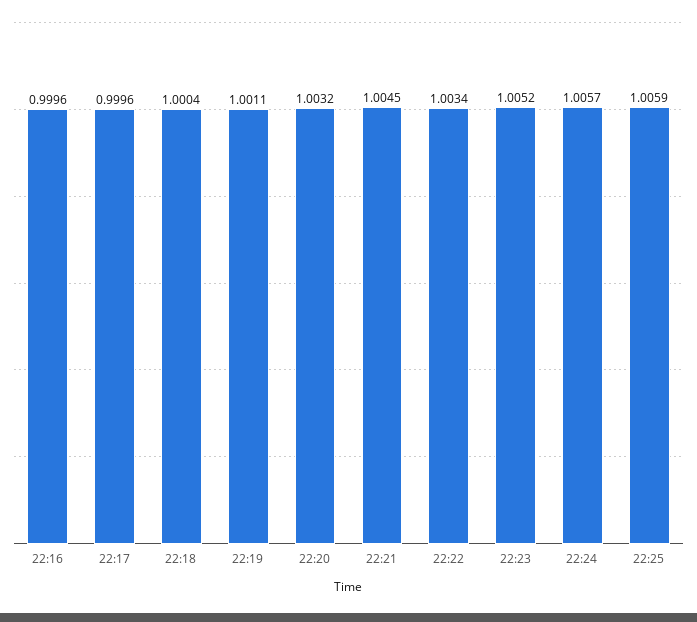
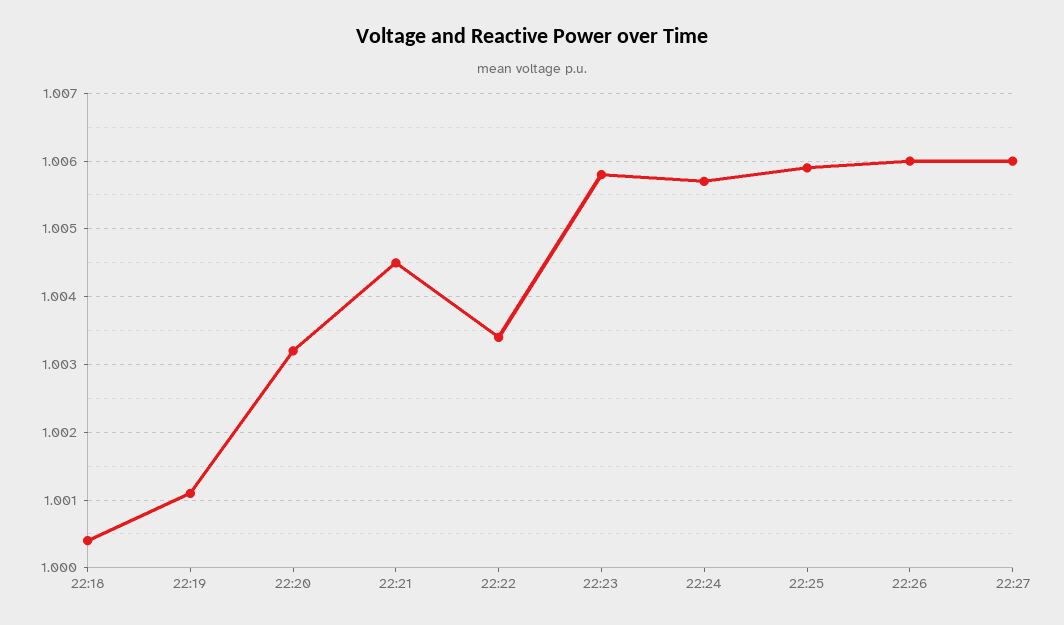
22:16: 0.9996 -> none
22:17: 0.9996 -> none
22:23: 1.0052 -> 1.0058
22:26: none -> 1.006
22:27: none -> 1.006

